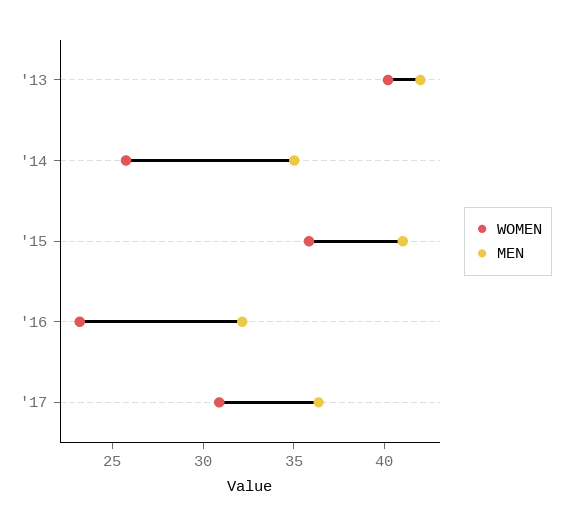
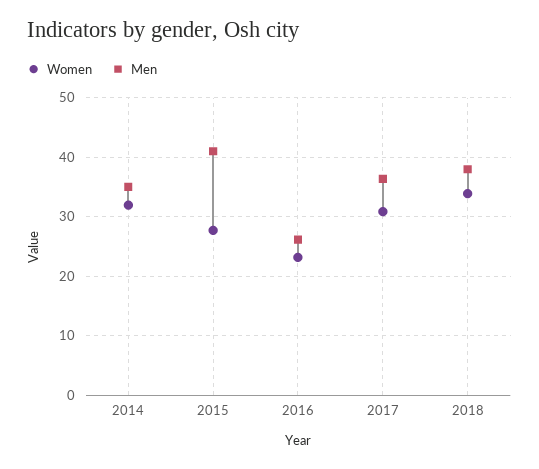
WOMEN, '13: 40 -> none
MEN, '13: 42 -> none
WOMEN, '14: 26 -> 32
WOMEN, '15: 36 -> 28
MEN, '16: 32 -> 26
WOMEN, 2018: none -> 34
MEN, 2018: none -> 38

